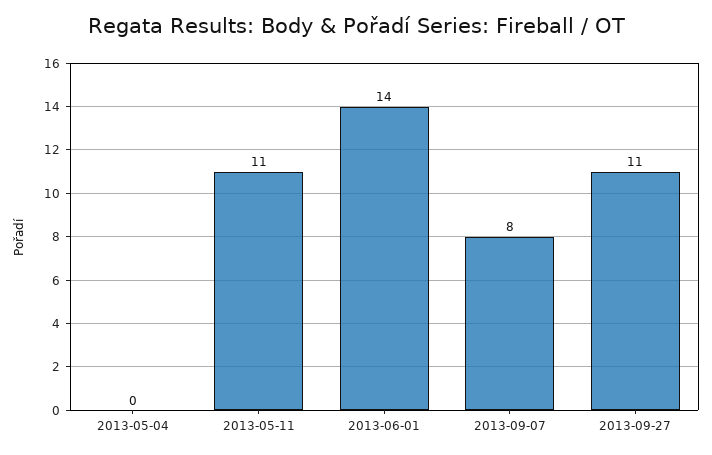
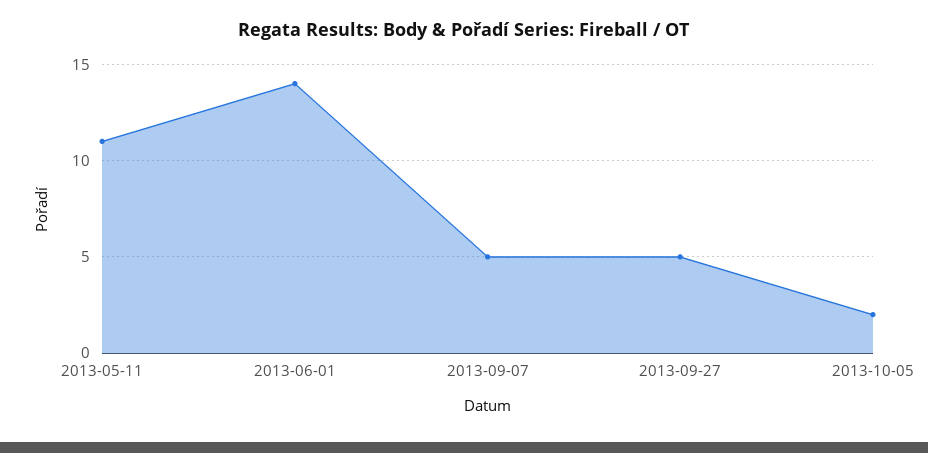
2013-05-04: 0 -> none
2013-09-07: 8 -> 5
2013-09-27: 11 -> 5
2013-10-05: none -> 2

